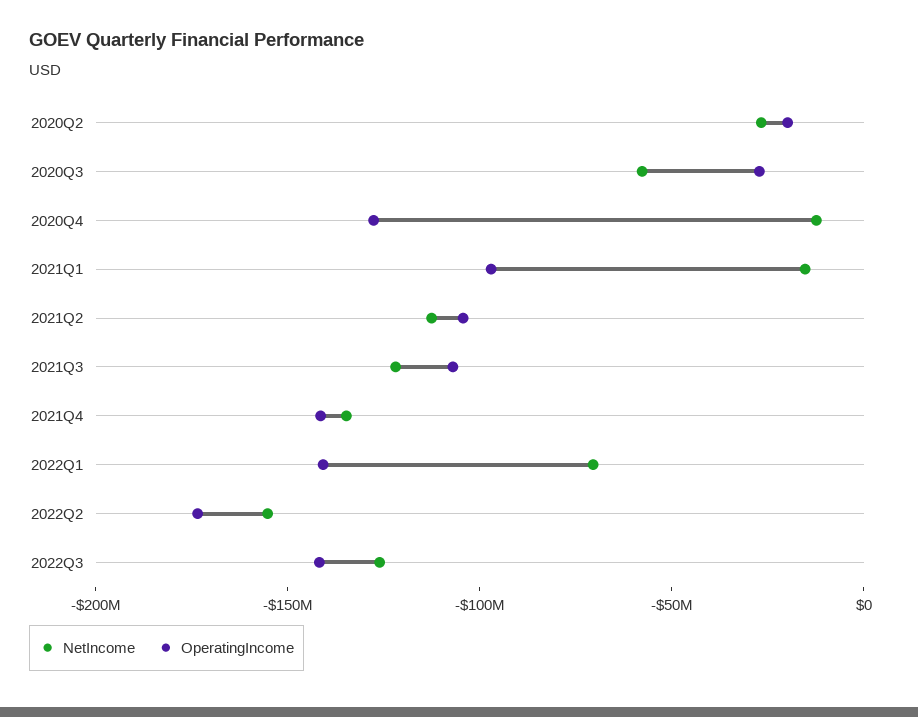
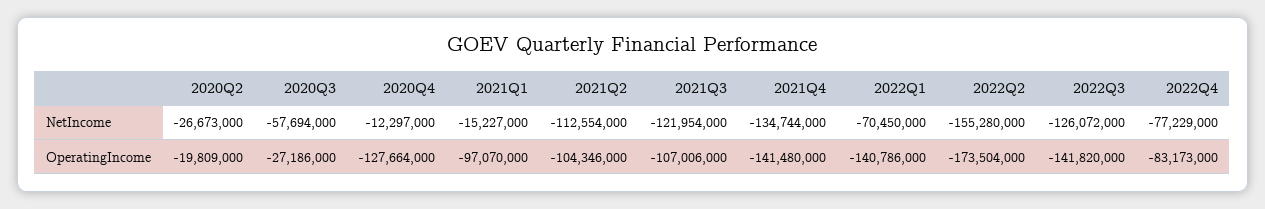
NetIncome, 2022Q4: none -> -77229000
OperatingIncome, 2022Q4: none -> -83173000

